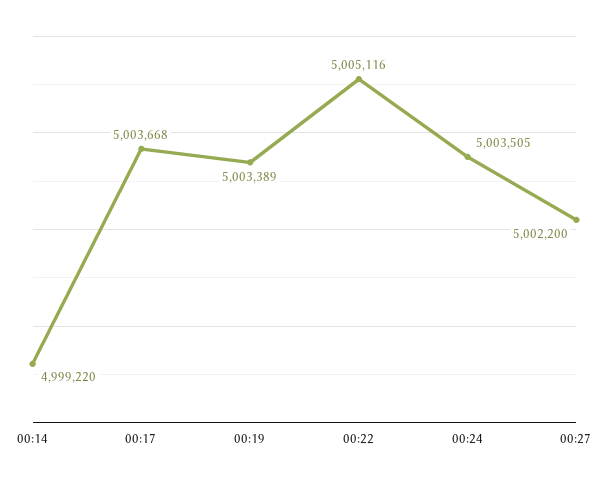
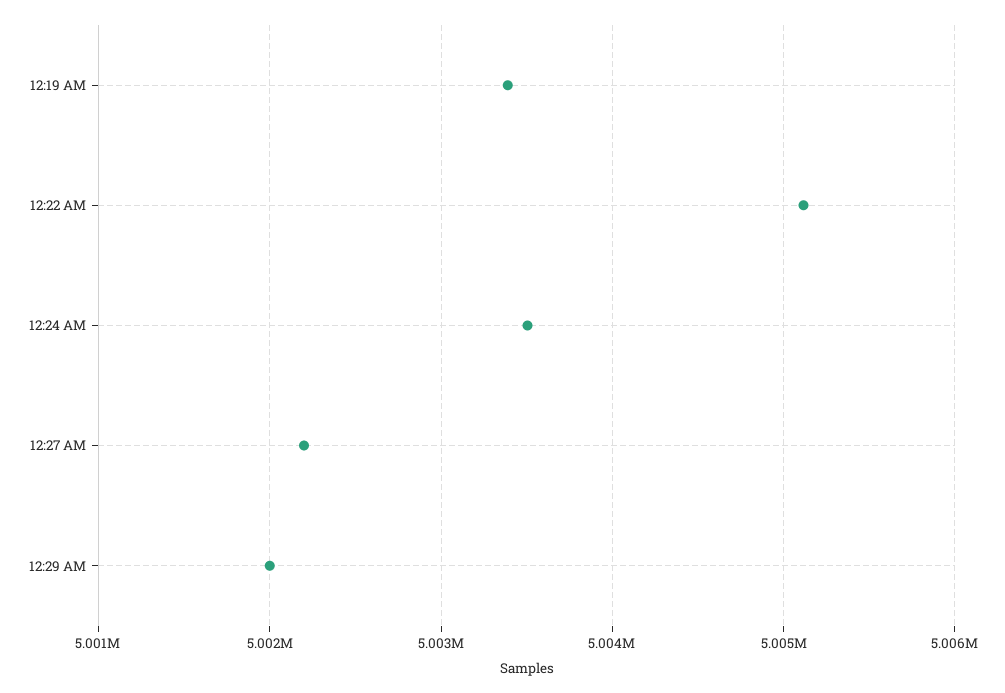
00:14: 4999220 -> none
00:17: 5003668 -> none
12:29 AM: none -> 5002000

